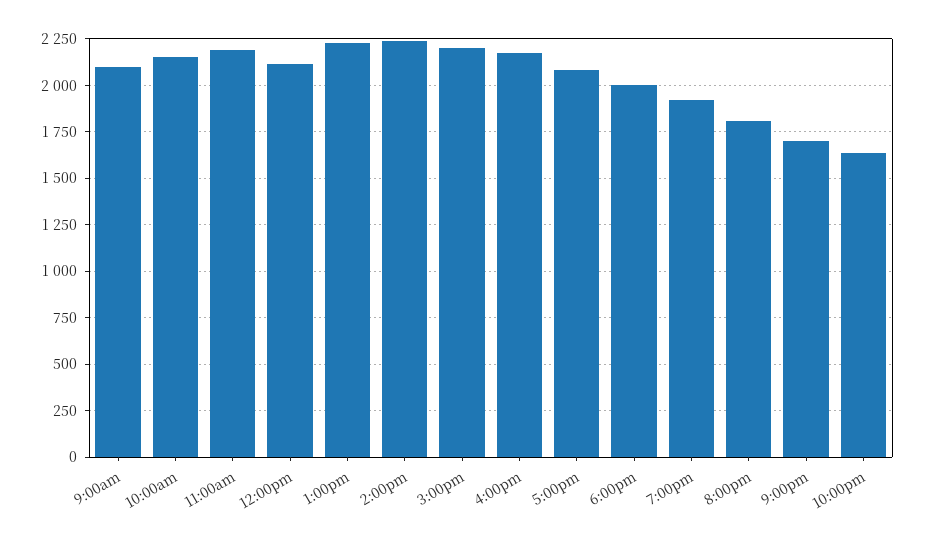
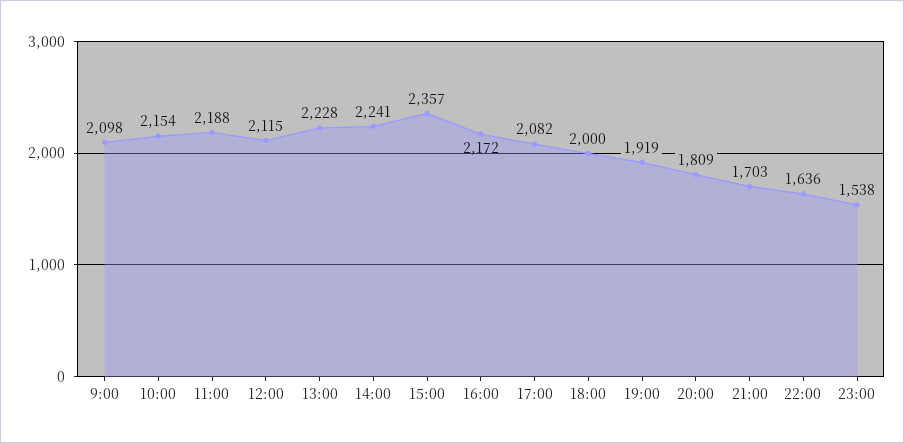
3:00pm: 2200 -> 2357
23:00: none -> 1538

